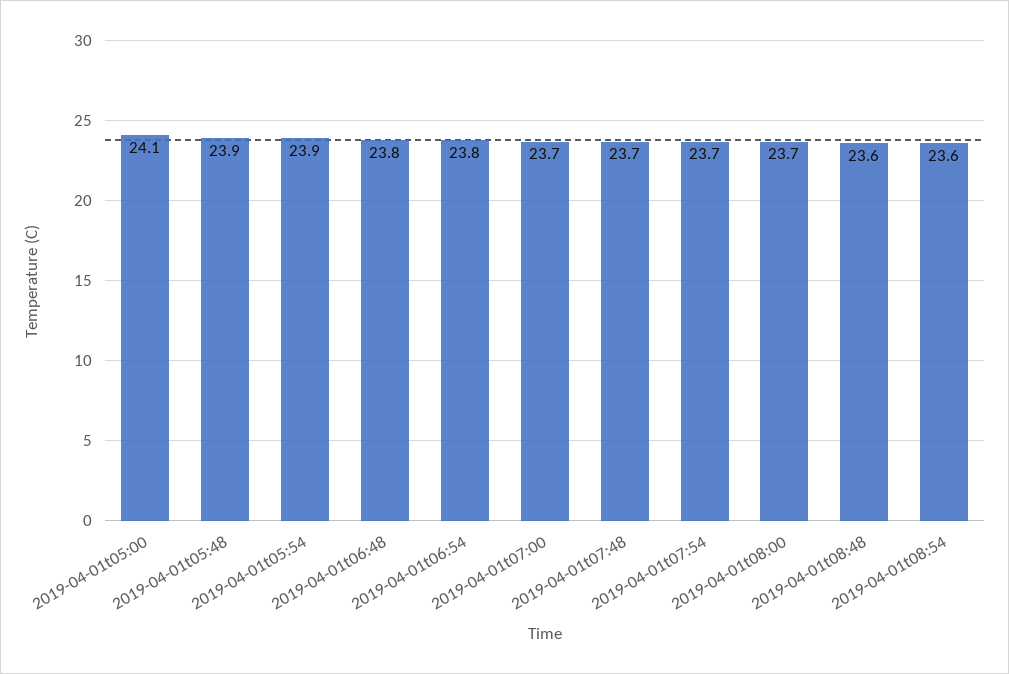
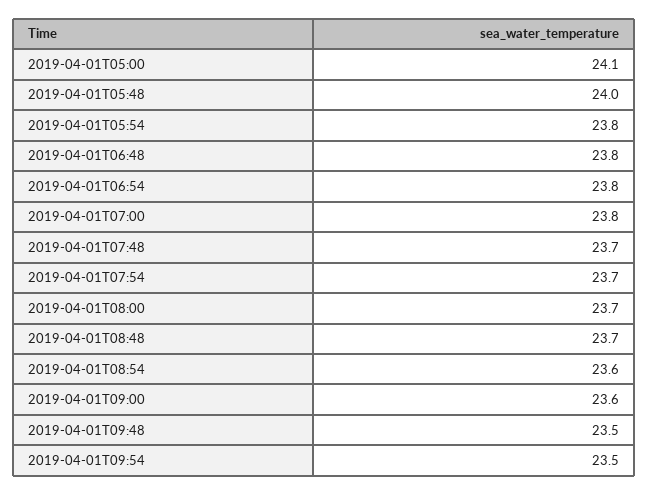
2019-04-01t05:48: 23.9 -> 24
2019-04-01t05:54: 23.9 -> 23.8
2019-04-01t07:00: 23.7 -> 23.8
2019-04-01t08:48: 23.6 -> 23.7
2019-04-01T09:00: none -> 23.6
2019-04-01T09:48: none -> 23.5
2019-04-01T09:54: none -> 23.5

